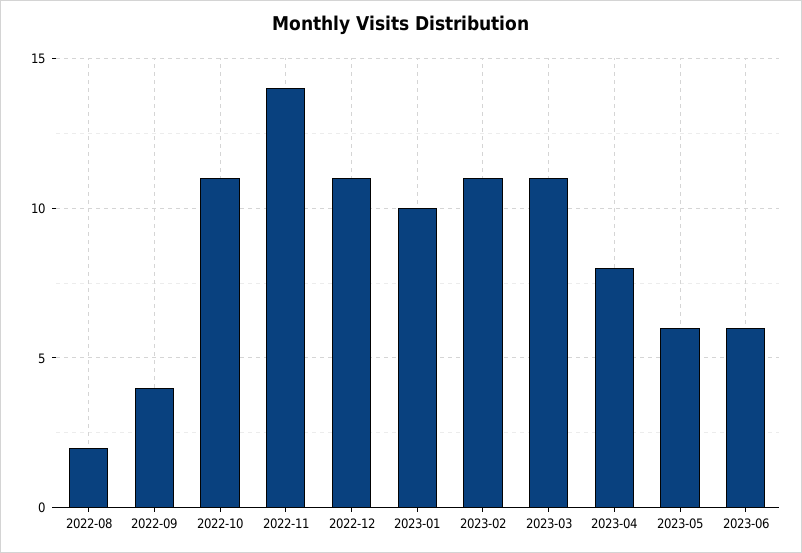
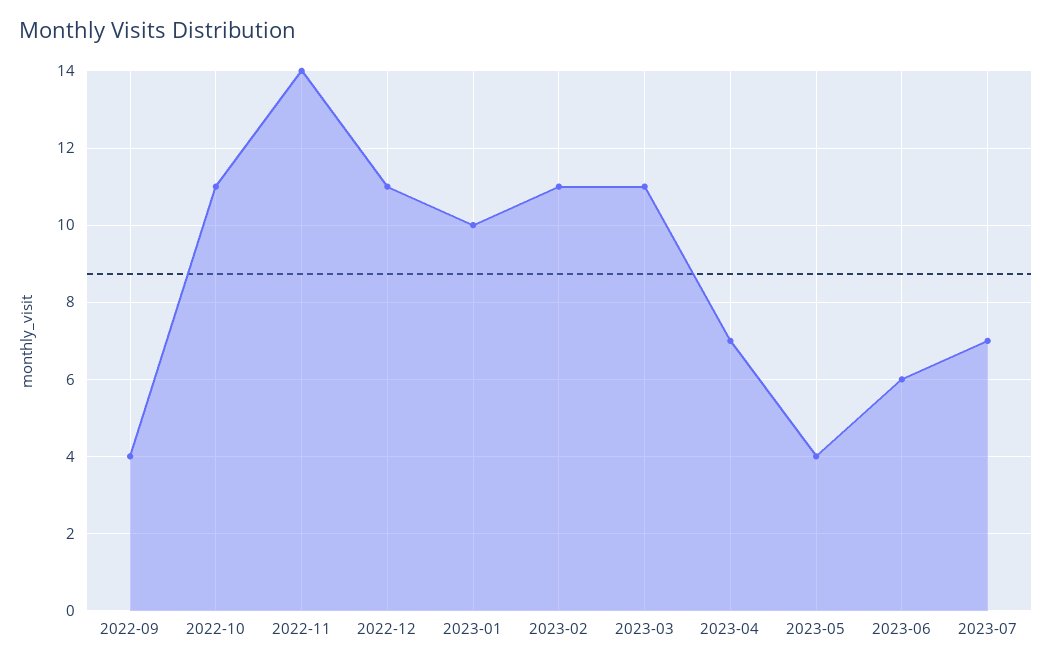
2022-08: 2 -> none
2023-04: 8 -> 7
2023-05: 6 -> 4
2023-07: none -> 7

